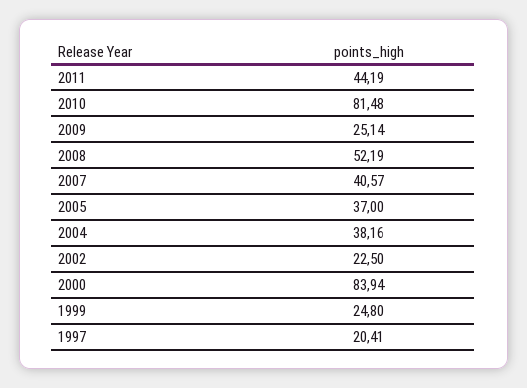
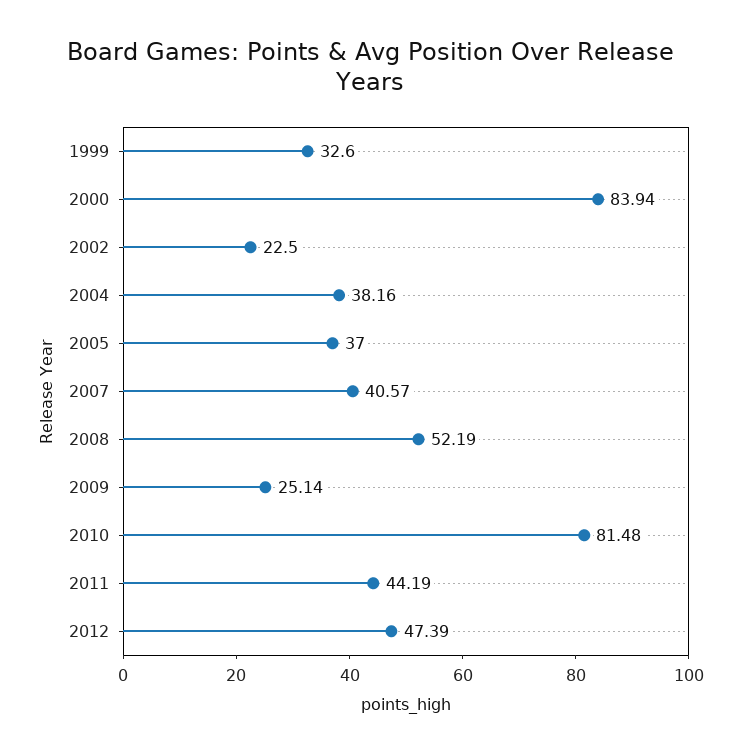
1999: 24.8 -> 32.6
1997: 20.41 -> none
2012: none -> 47.39

